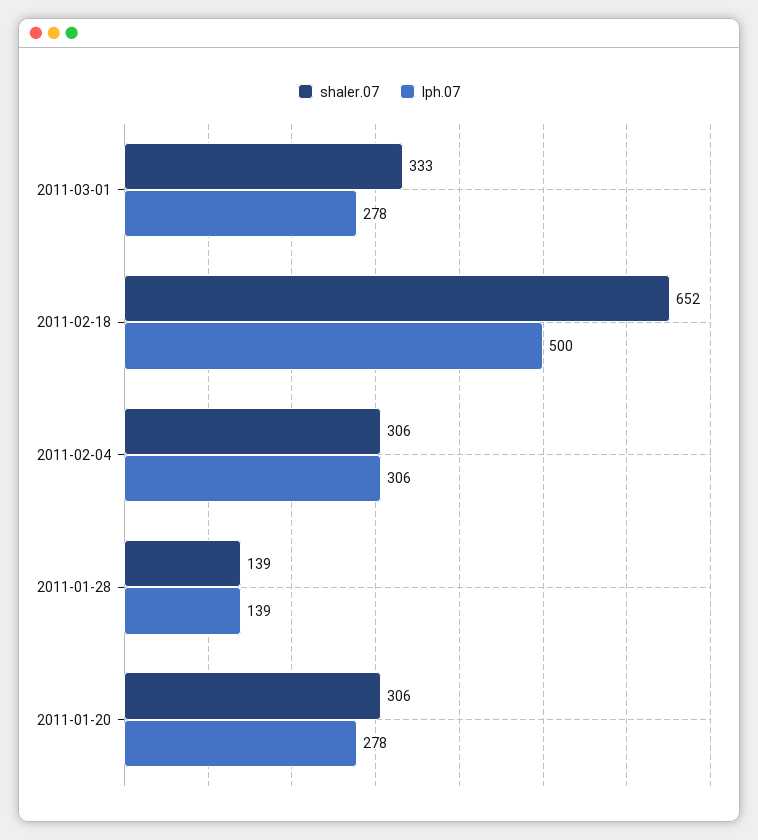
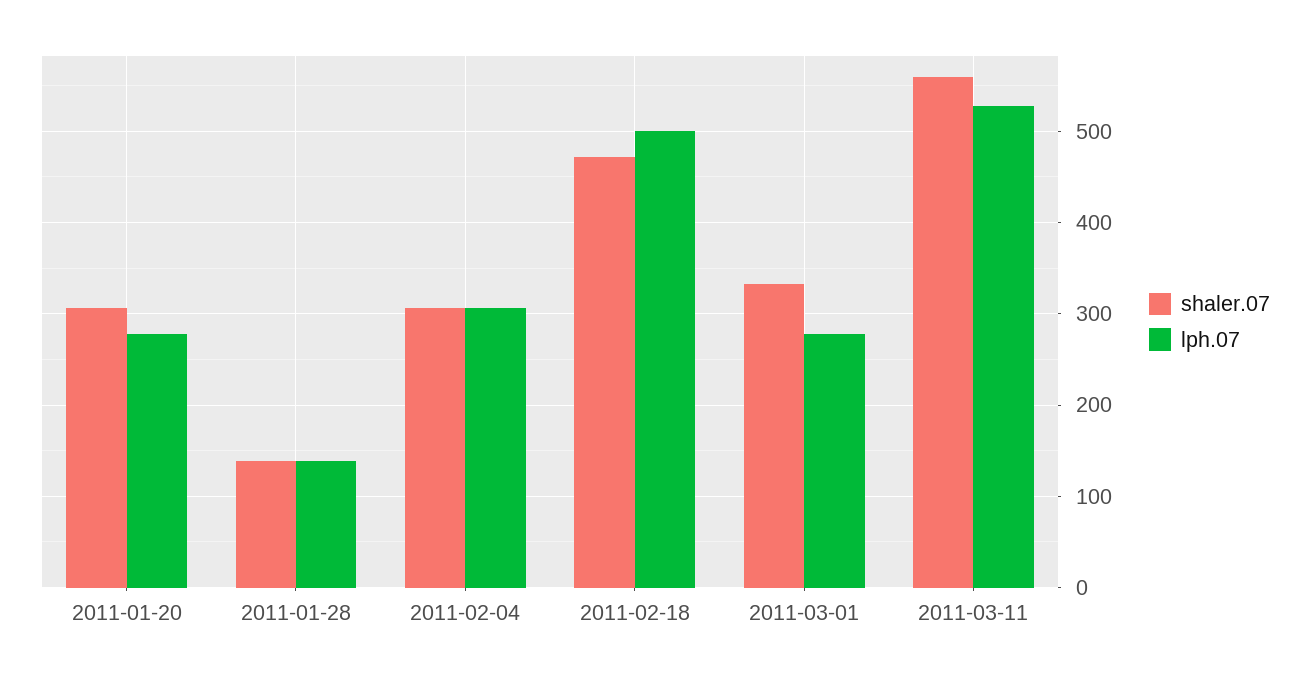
shaler.07, 2011-02-18: 652 -> 470
shaler.07, 2011-03-11: none -> 560
lph.07, 2011-03-11: none -> 530

